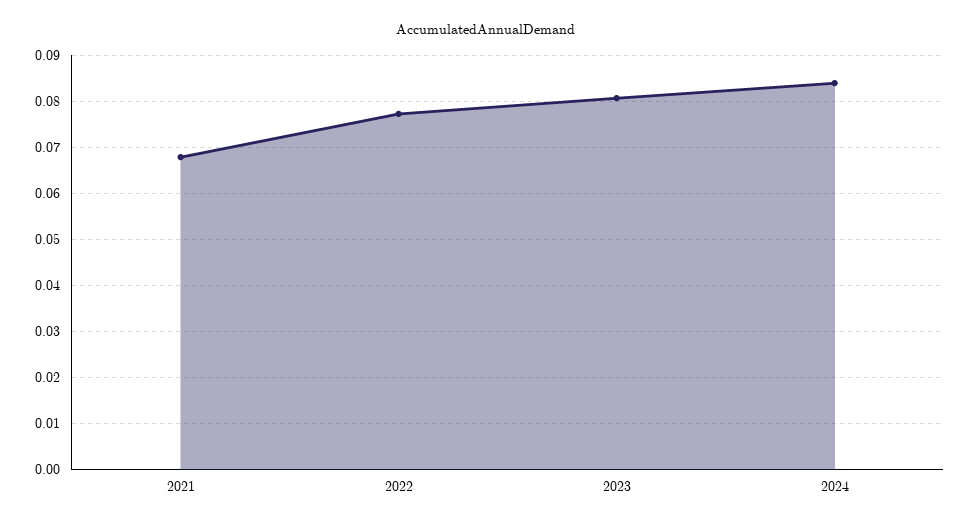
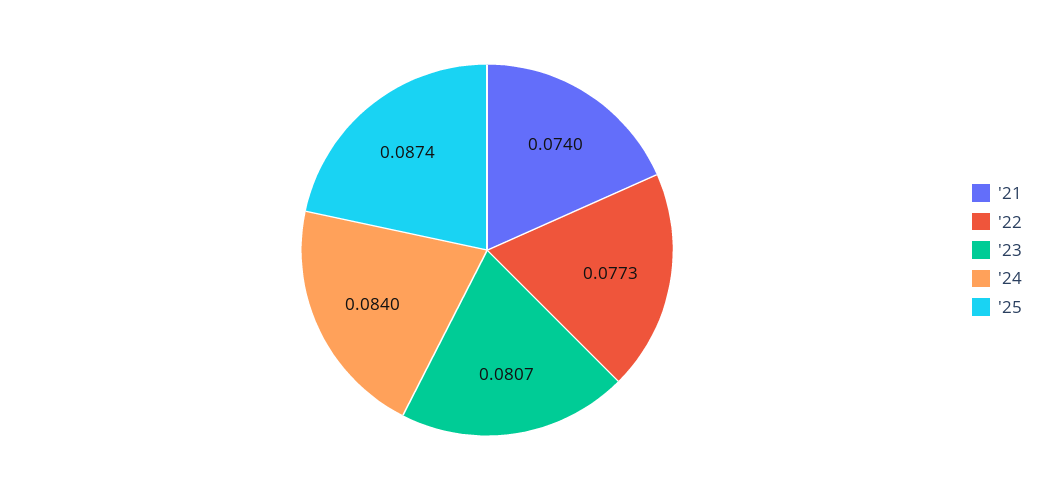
2021: 0.068 -> 0.074
'25: none -> 0.0874

